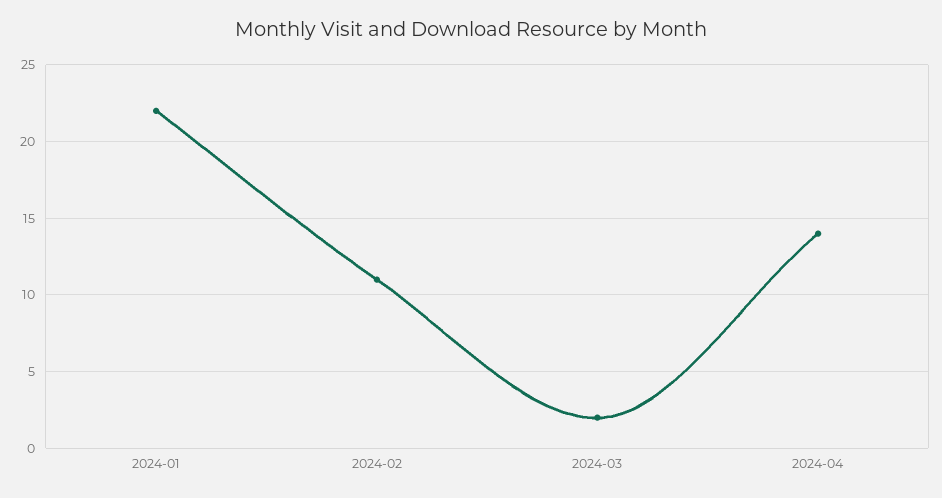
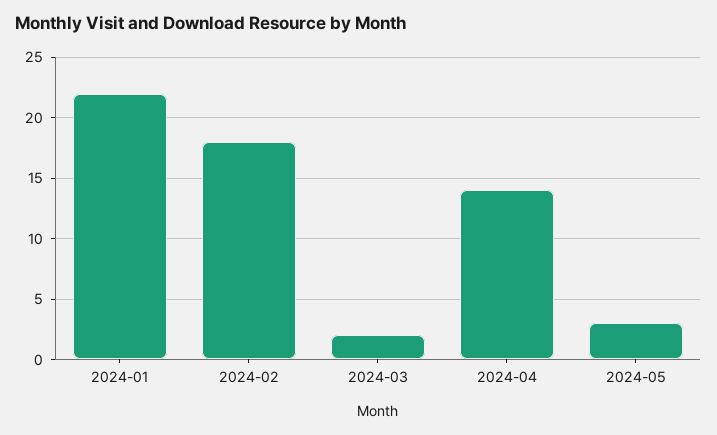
2024-02: 11 -> 18
2024-05: none -> 3

